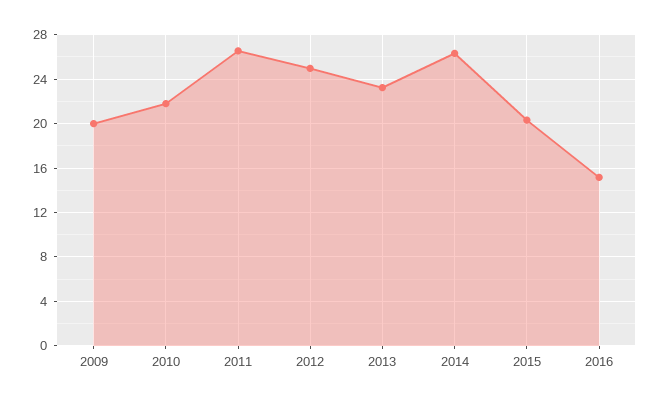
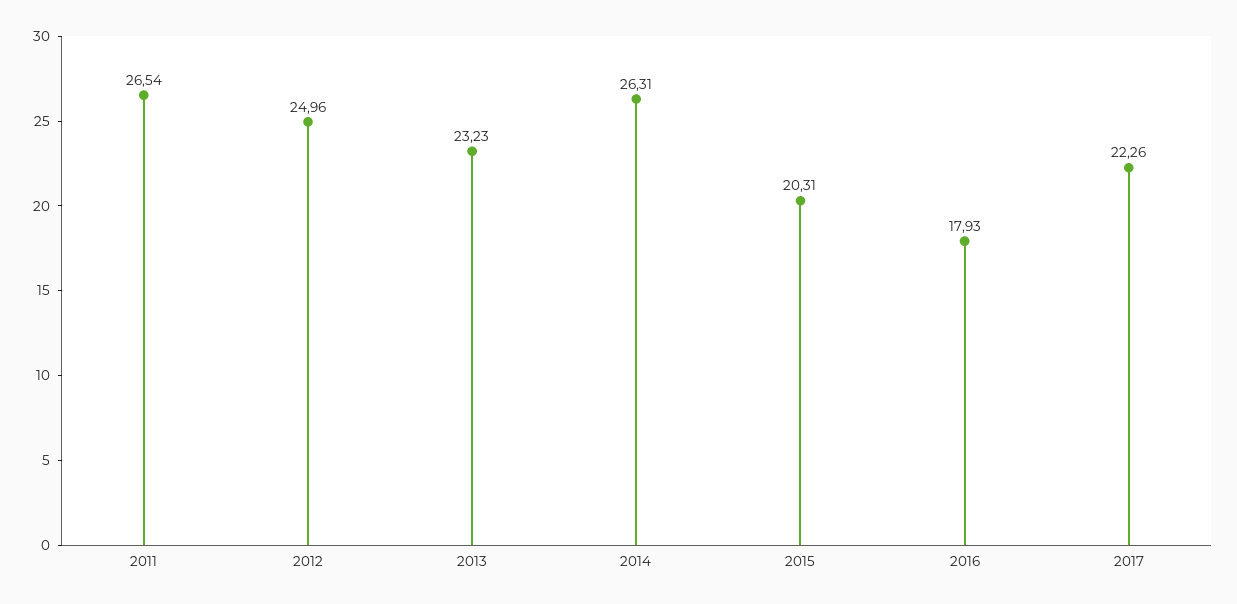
2009: 20 -> none
2010: 22 -> none
2016: 15 -> 17.93
2017: none -> 22.26

